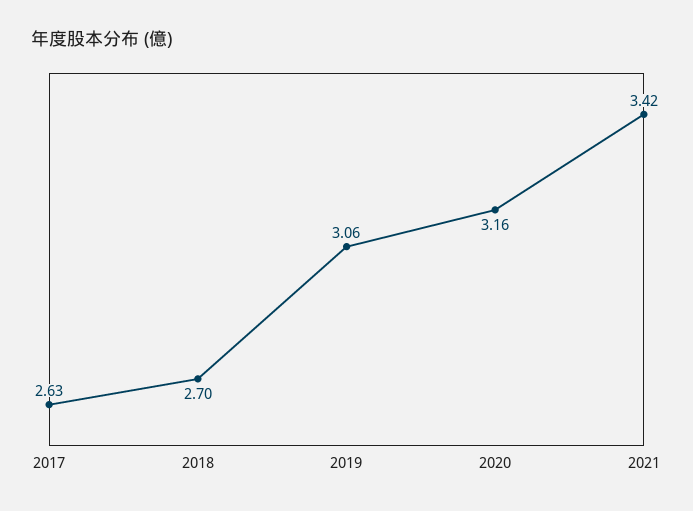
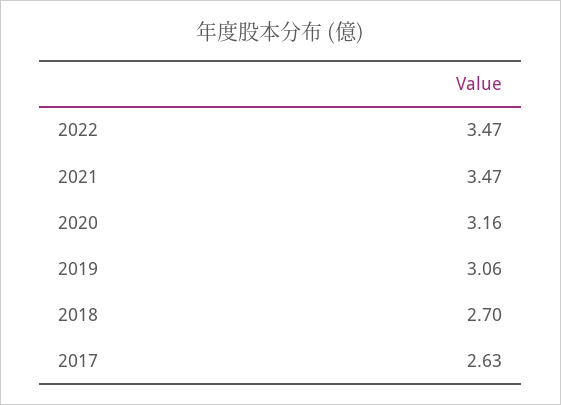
2021: 3.42 -> 3.47
2022: none -> 3.47

